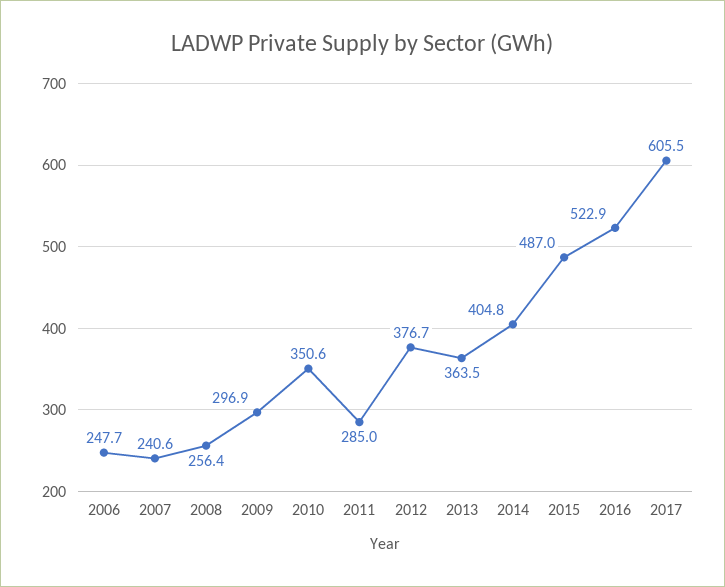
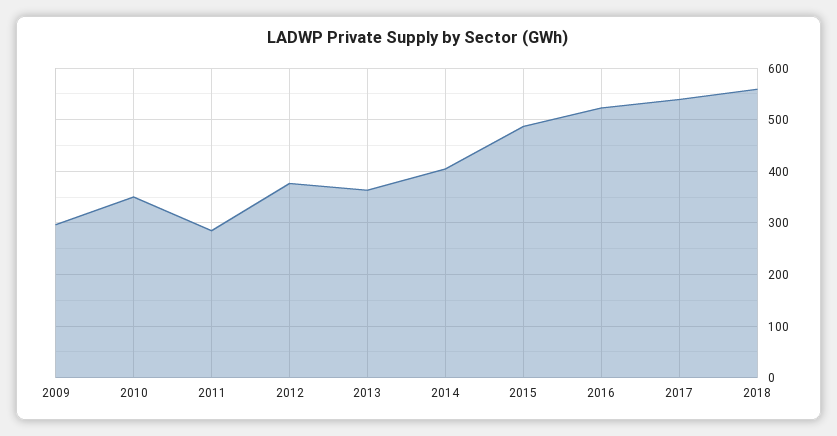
2006: 247.7 -> none
2007: 240.6 -> none
2008: 256.4 -> none
2017: 605.5 -> 540
2018: none -> 560

